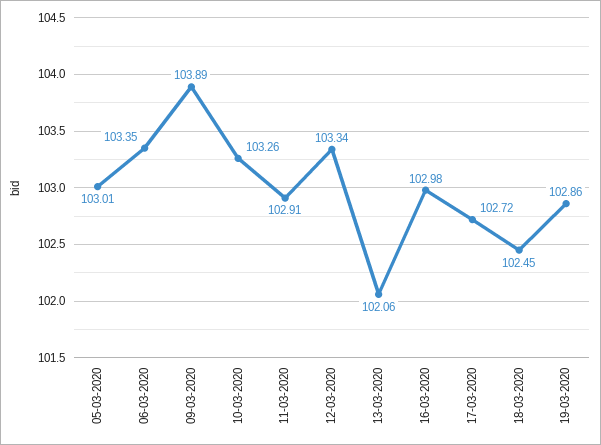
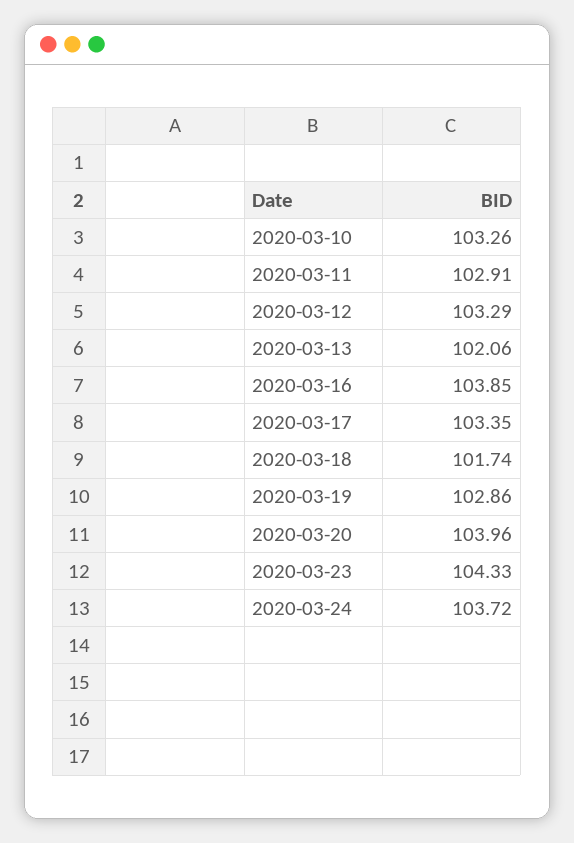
05-03-2020: 103.01 -> none
06-03-2020: 103.35 -> none
09-03-2020: 103.89 -> none
12-03-2020: 103.34 -> 103.29
16-03-2020: 102.98 -> 103.85
17-03-2020: 102.72 -> 103.35
18-03-2020: 102.45 -> 101.74
2020-03-20: none -> 103.96
2020-03-23: none -> 104.33
2020-03-24: none -> 103.72

